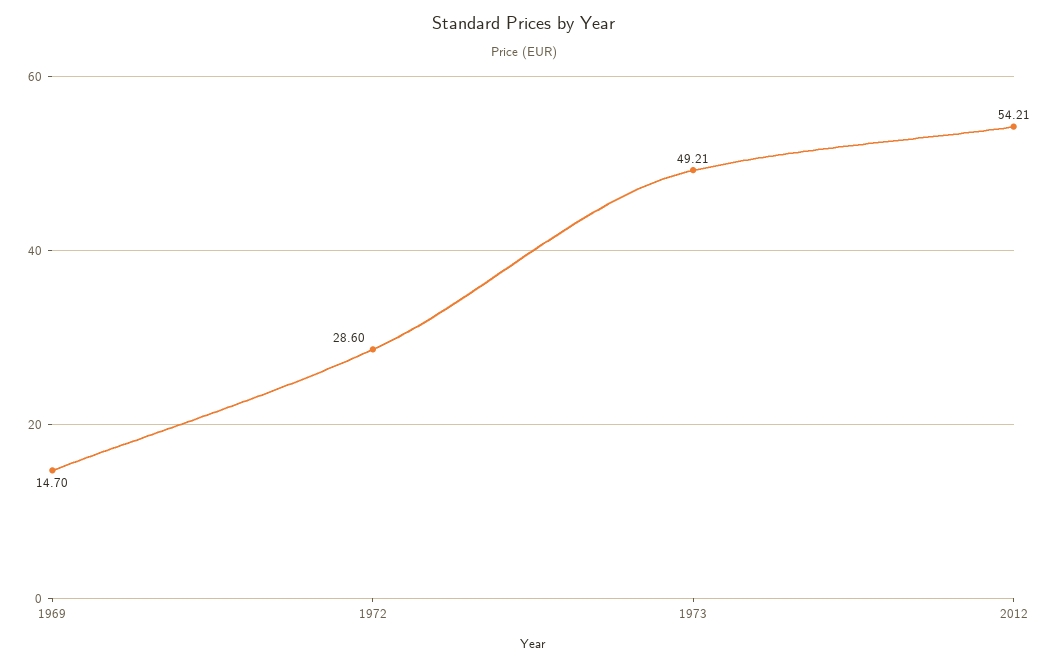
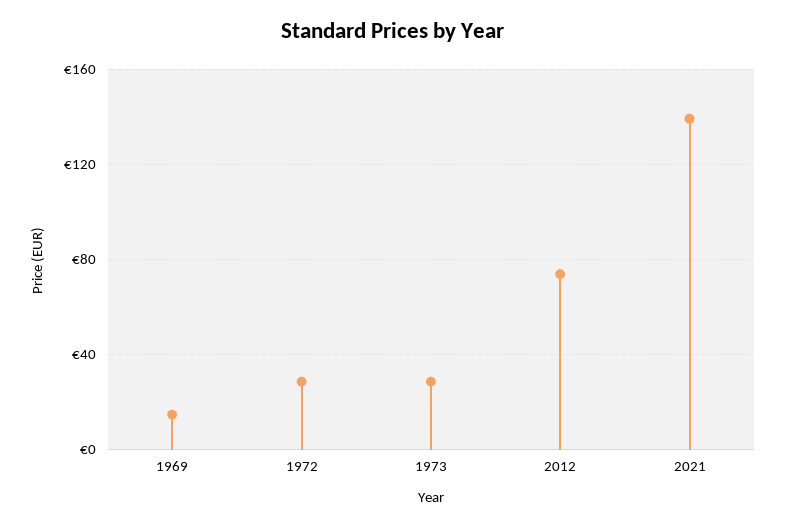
1973: 49.21 -> 30
2012: 54.21 -> 75
2021: none -> 140

